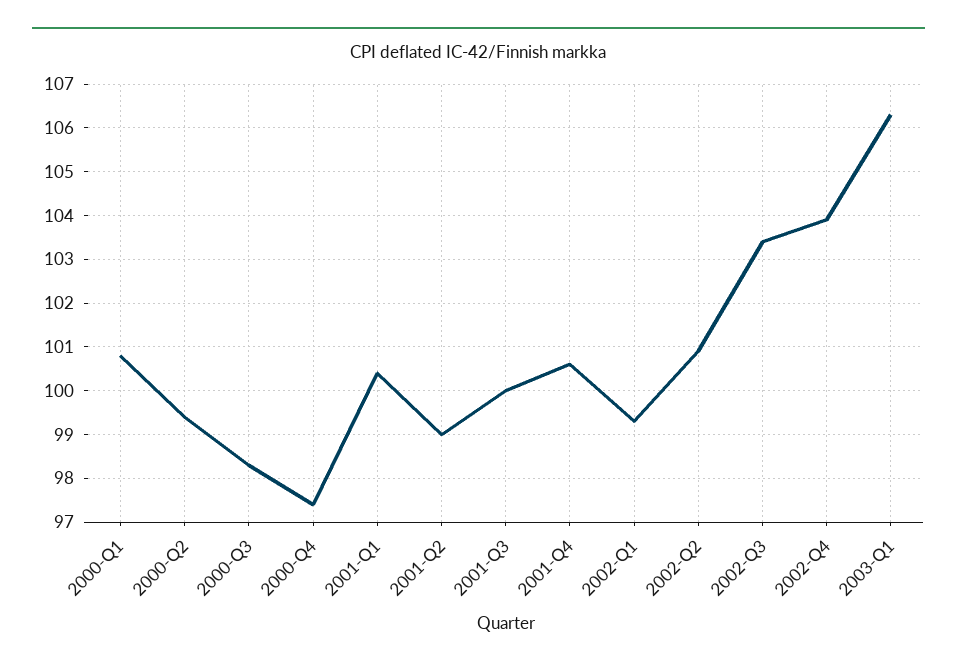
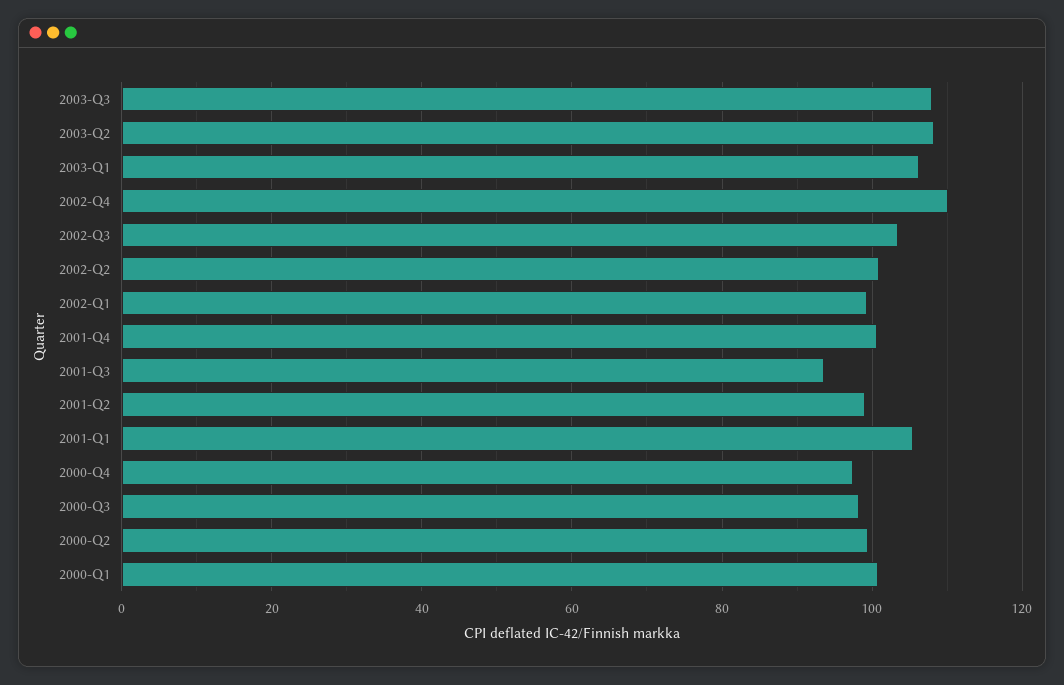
2001-Q1: 100.5 -> 106
2001-Q3: 100 -> 94
2002-Q4: 104 -> 110
2003-Q3: none -> 108
2003-Q2: none -> 108

